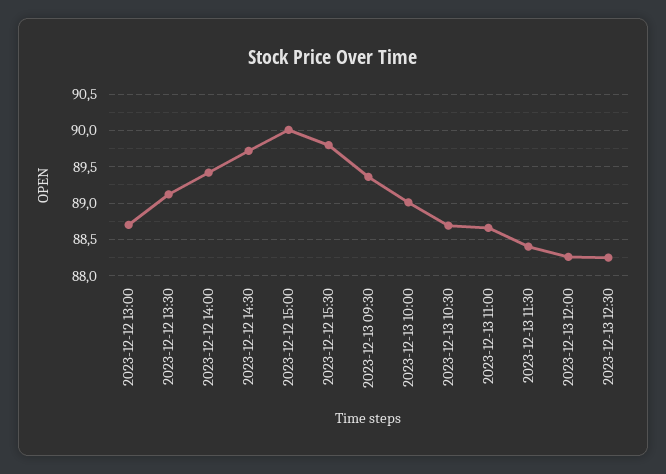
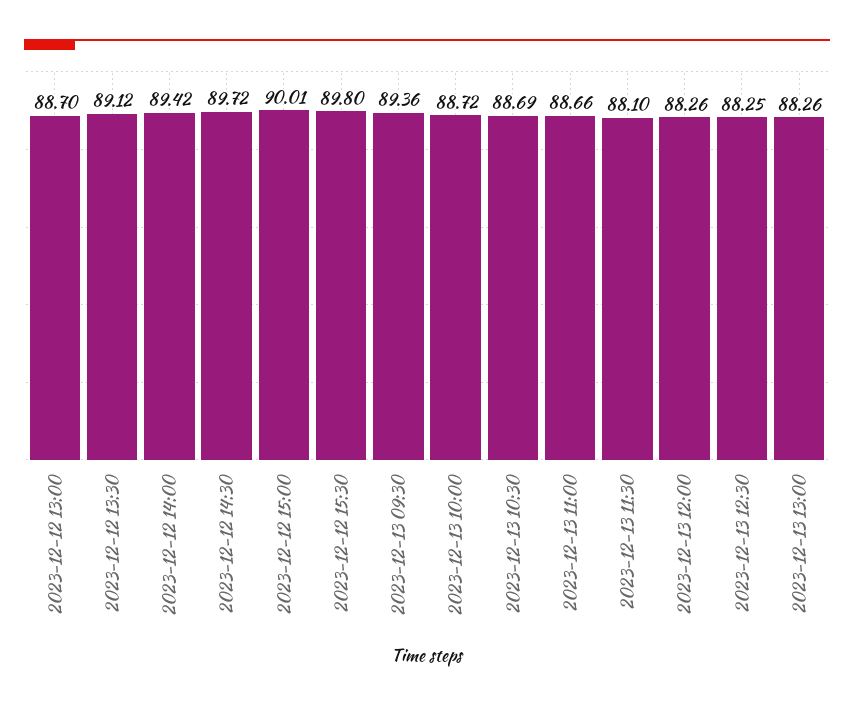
2023-12-13 10:00: 89 -> 88.72
2023-12-13 11:30: 88.4 -> 88.1
2023-12-13 13:00: none -> 88.26

